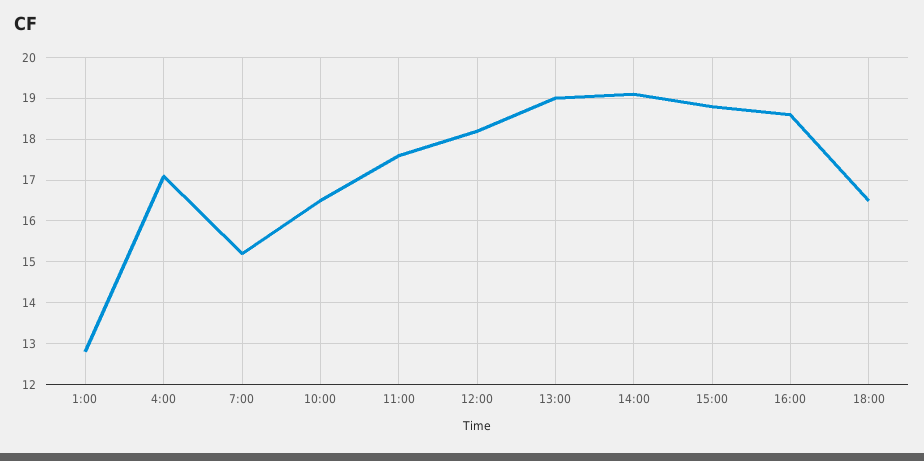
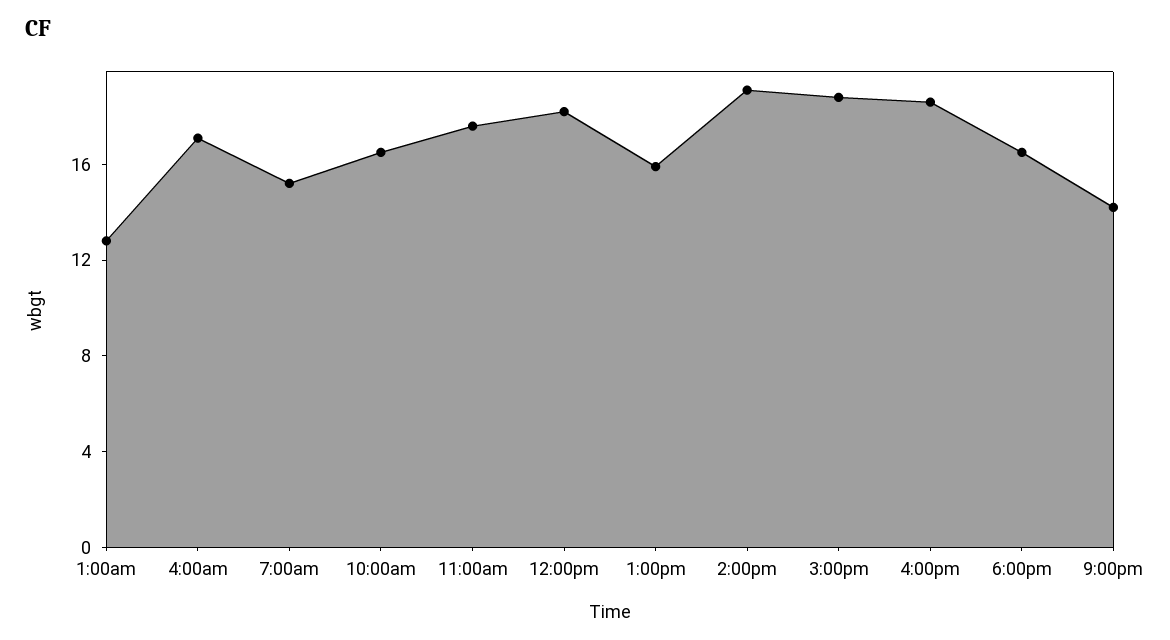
13:00: 19 -> 16
9:00pm: none -> 14

